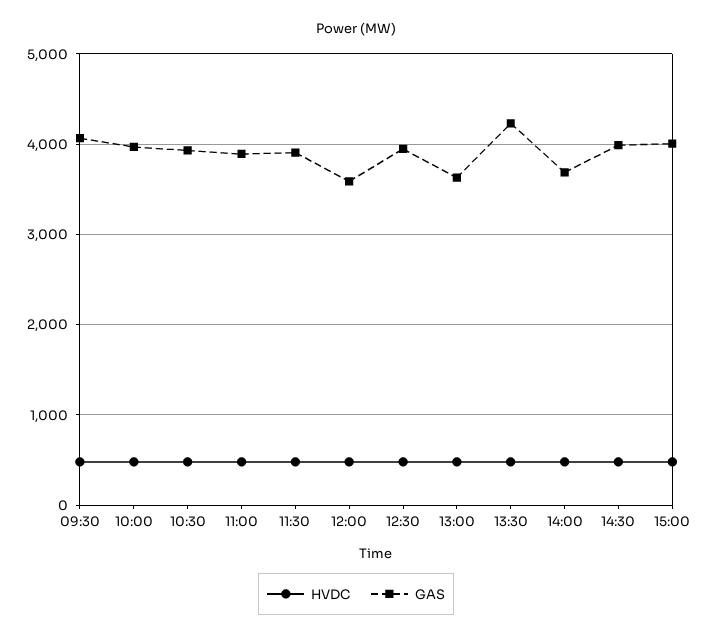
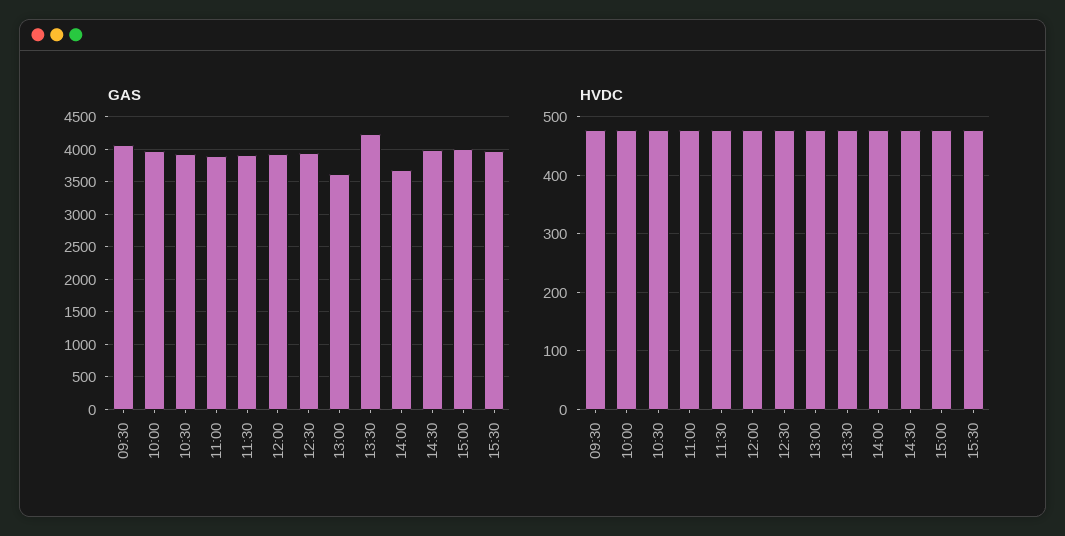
GAS, 12:00: 3600 -> 3900
GAS, 15:30: none -> 4000
HVDC, 15:30: none -> 480

